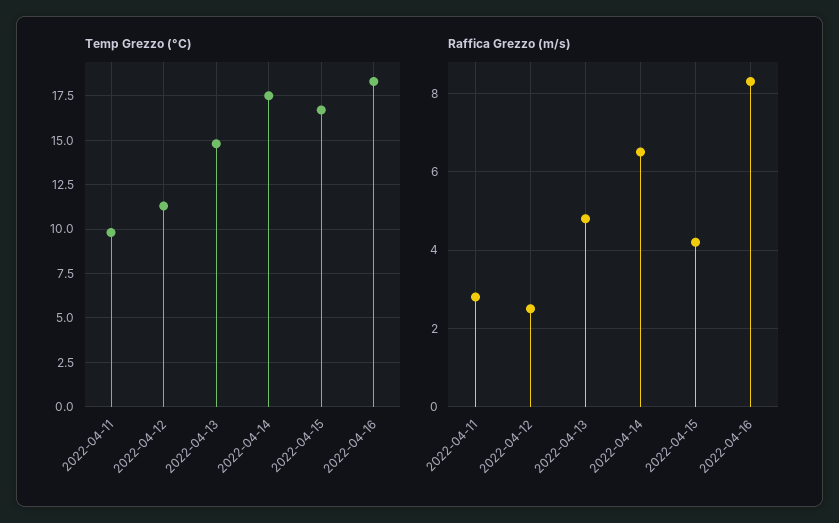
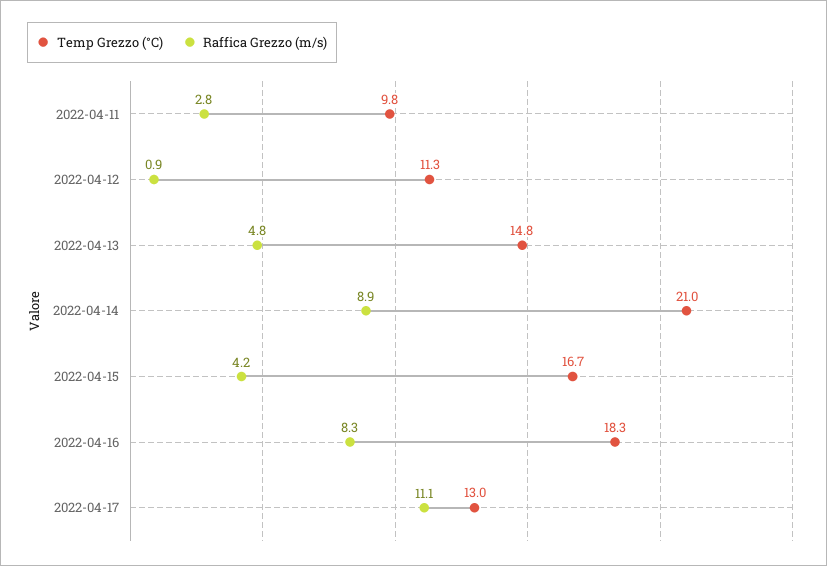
Temp Grezzo (°C), 2022-04-14: 17.5 -> 21
Raffica Grezzo (m/s), 2022-04-12: 2.5 -> 0.9
Raffica Grezzo (m/s), 2022-04-14: 6.5 -> 8.9
Temp Grezzo (°C), 2022-04-17: none -> 13
Raffica Grezzo (m/s), 2022-04-17: none -> 11.1

